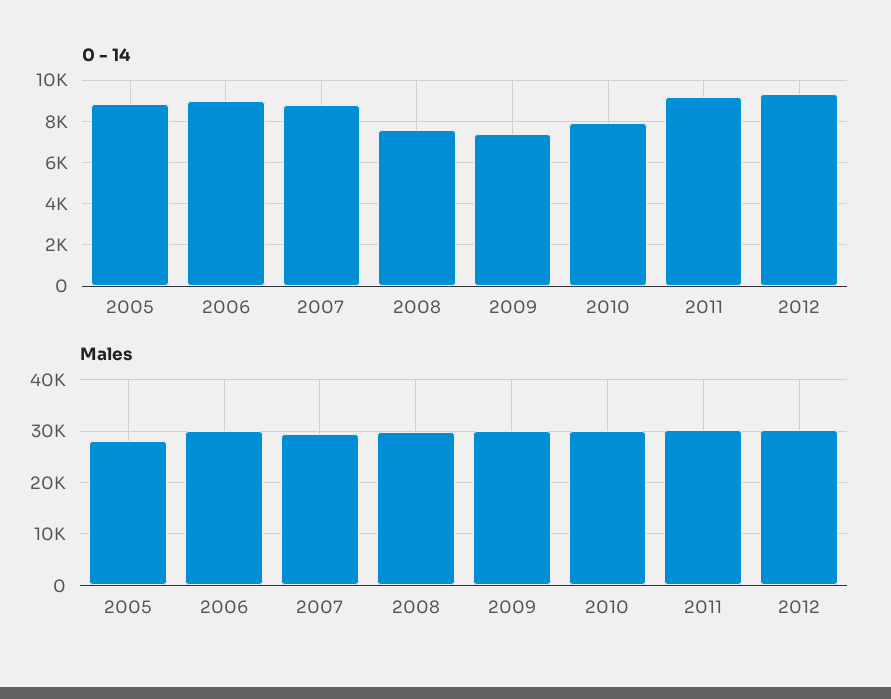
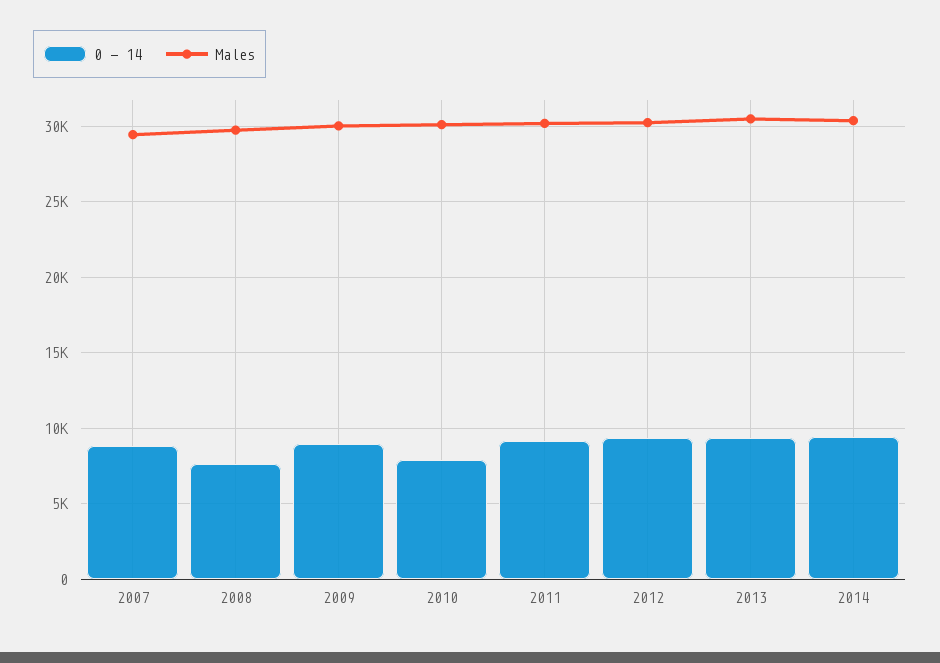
0 - 14, 2005: 9000 -> none
0 - 14, 2006: 9000 -> none
0 - 14, 2009: 7500 -> 9000
Males, 2005: 28000 -> none
Males, 2006: 30000 -> none
0 - 14, 2013: none -> 9500
Males, 2013: none -> 30500
0 - 14, 2014: none -> 9500
Males, 2014: none -> 30500

